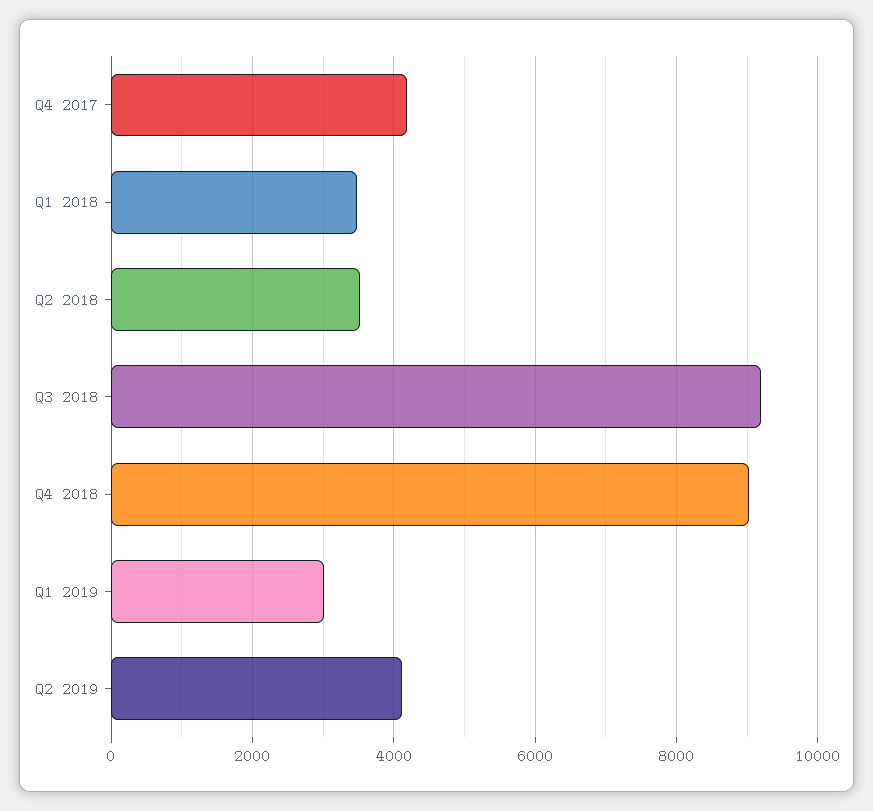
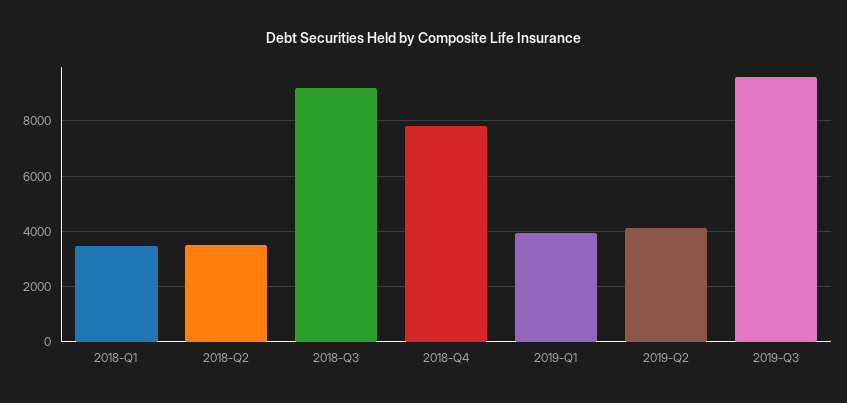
Q4 2017: 4200 -> none
Q4 2018: 9000 -> 7750
Q1 2019: 3000 -> 4000
2019-Q3: none -> 9500

